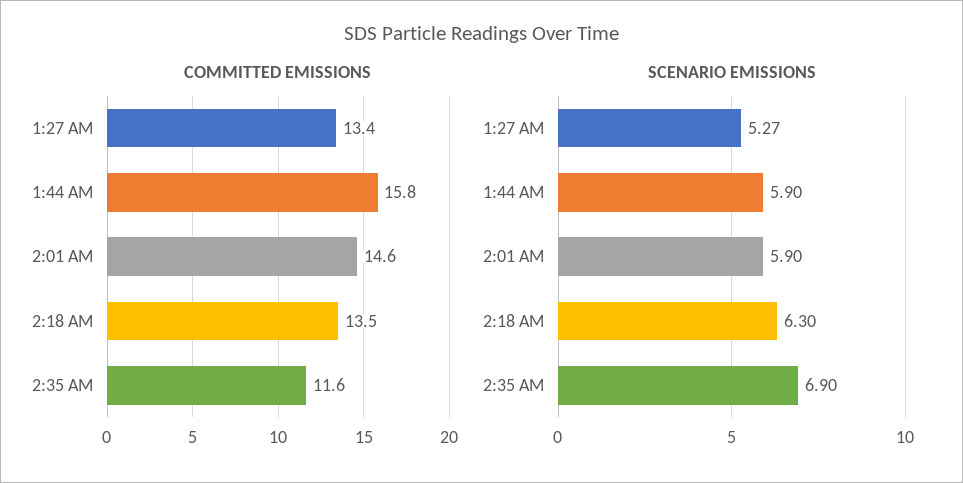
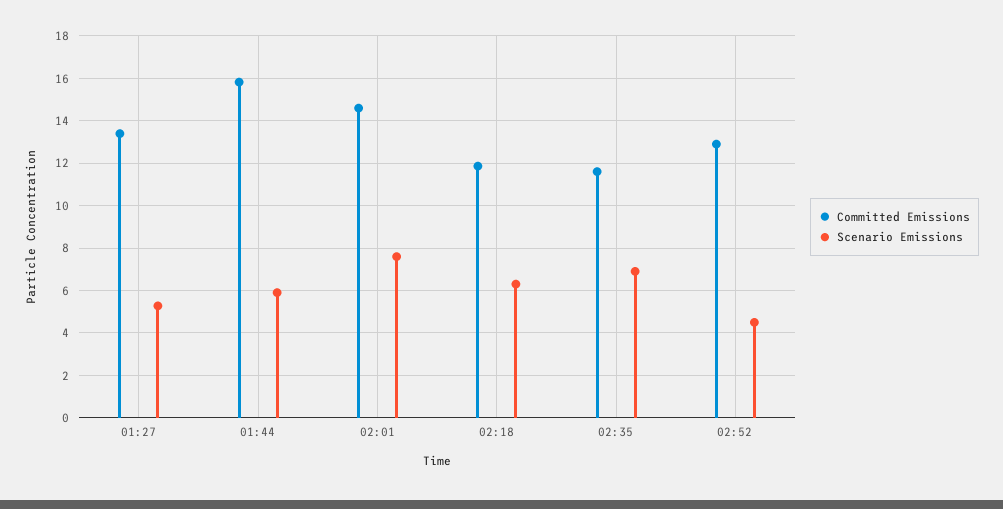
COMMITTED EMISSIONS, 2:18 AM: 13.5 -> 12
SCENARIO EMISSIONS, 2:01 AM: 5.9 -> 7.5
COMMITTED EMISSIONS, 02:52: none -> 13
SCENARIO EMISSIONS, 02:52: none -> 4.5

